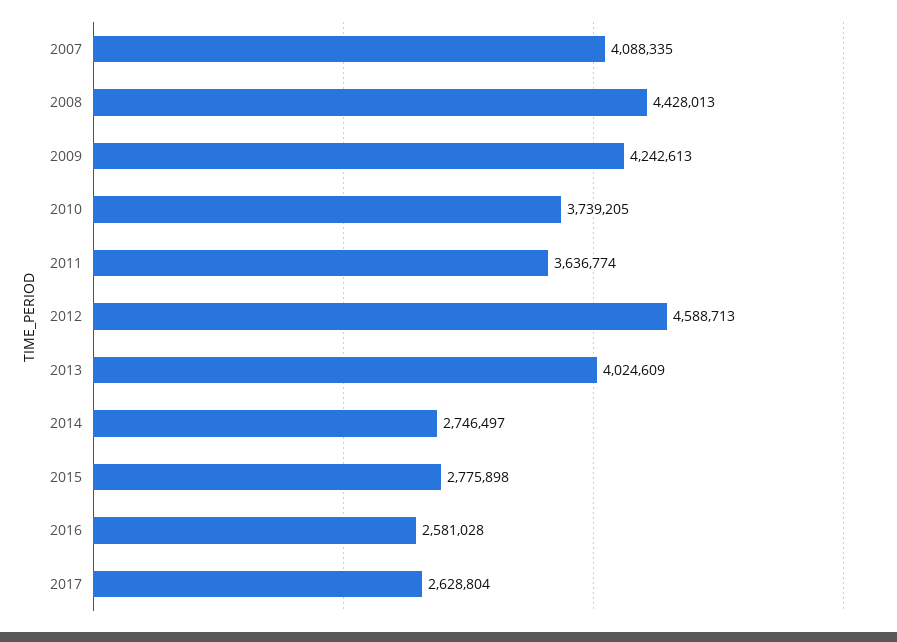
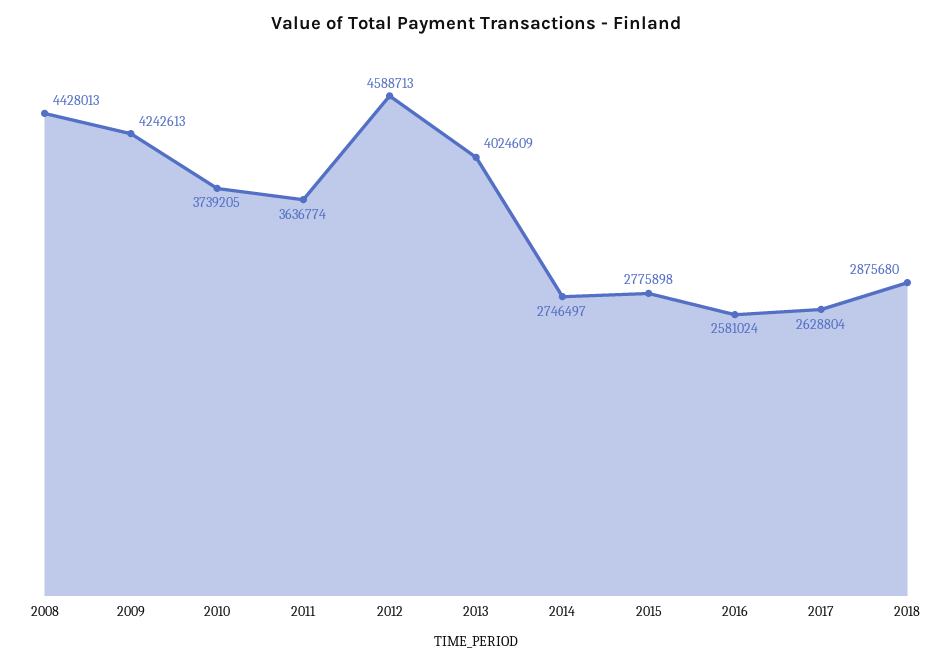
2007: 4088335 -> none
2016: 2581028 -> 2581024
2018: none -> 2875680

